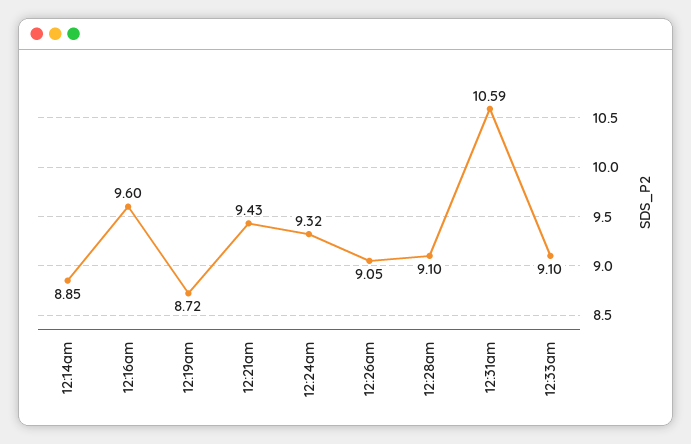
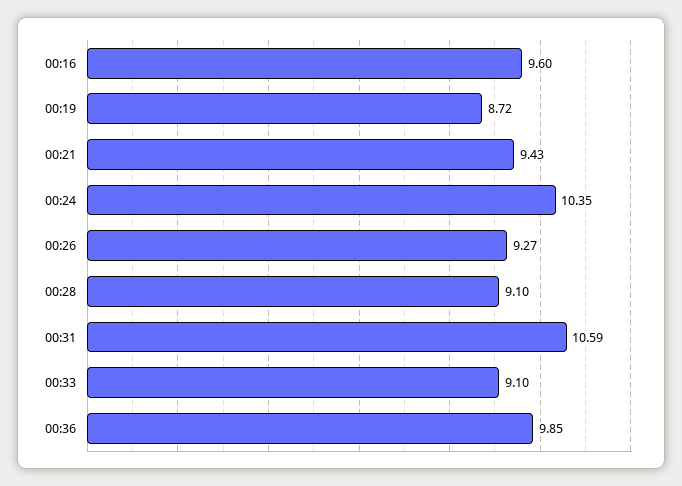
12:14am: 8.85 -> none
12:24am: 9.32 -> 10.35
12:26am: 9.05 -> 9.27
00:36: none -> 9.85

